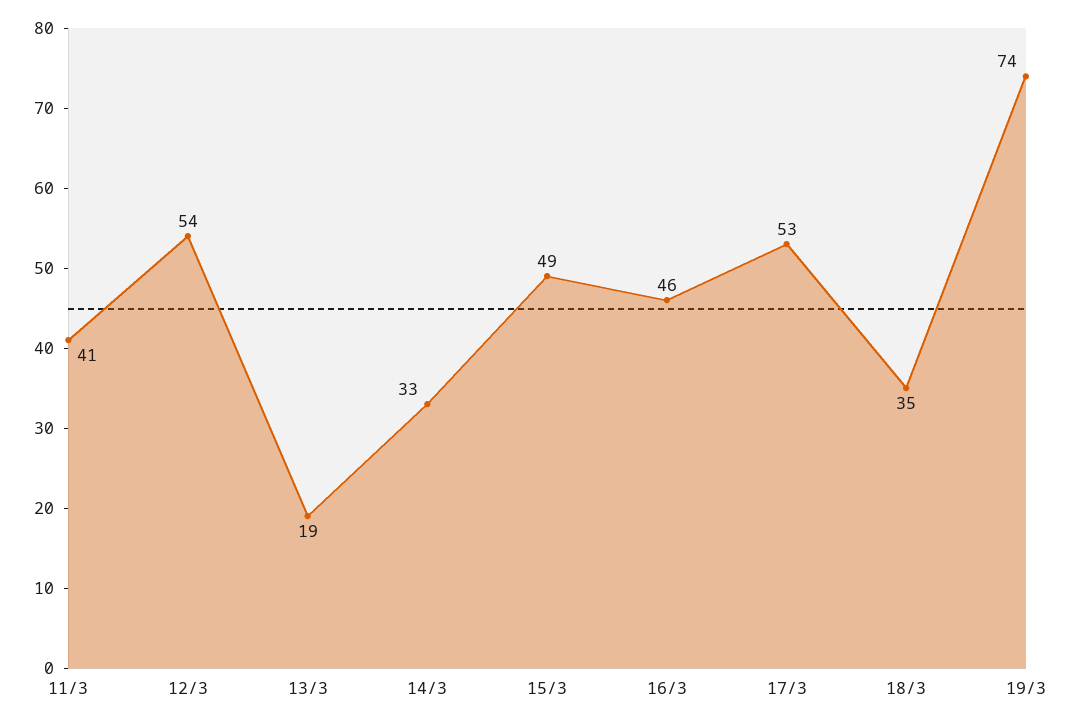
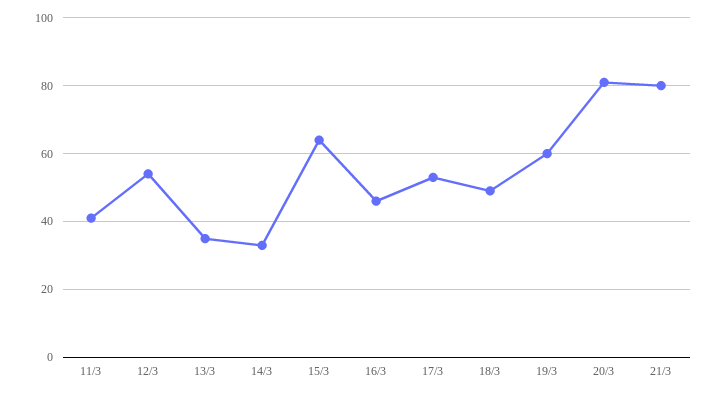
13/3: 19 -> 35
15/3: 49 -> 65
18/3: 35 -> 50
19/3: 74 -> 60
20/3: none -> 80
21/3: none -> 80

